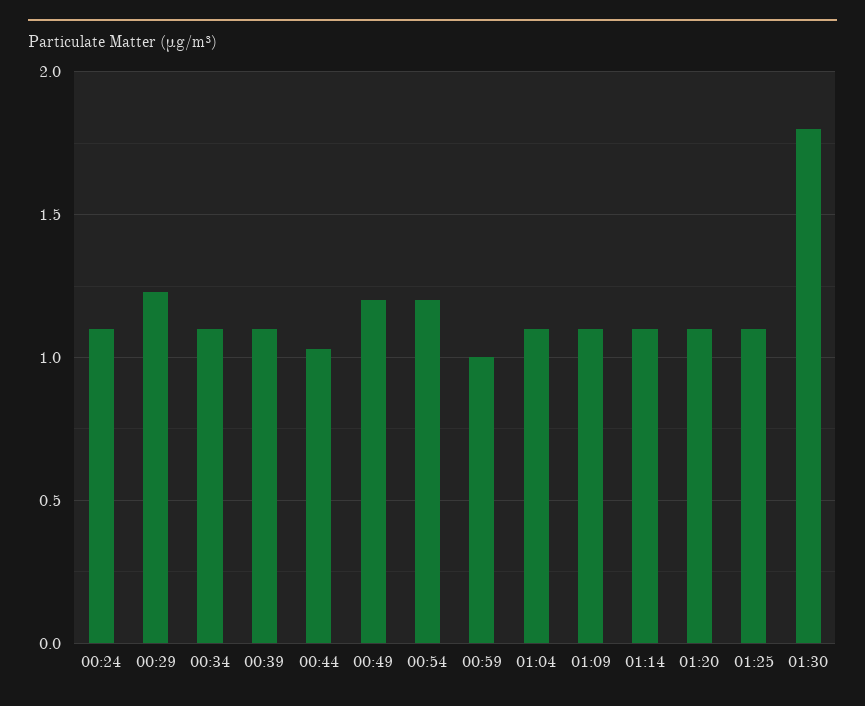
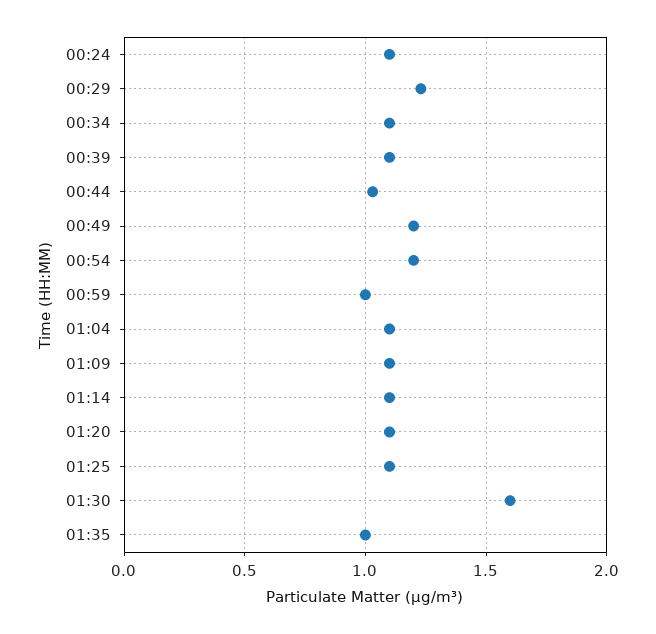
01:30: 1.8 -> 1.6
01:35: none -> 1

